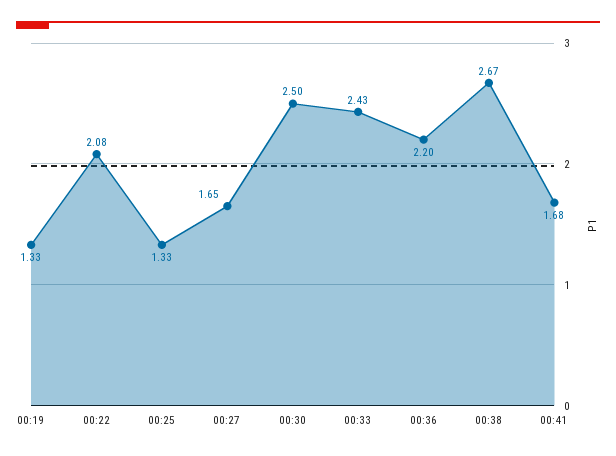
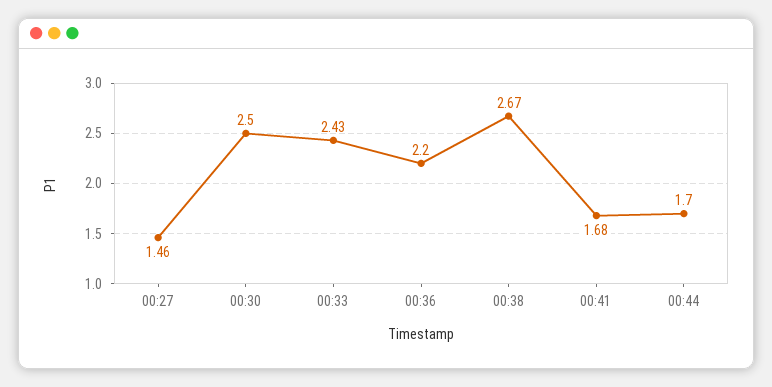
00:19: 1.33 -> none
00:22: 2.08 -> none
00:25: 1.33 -> none
00:27: 1.65 -> 1.46
00:44: none -> 1.7

